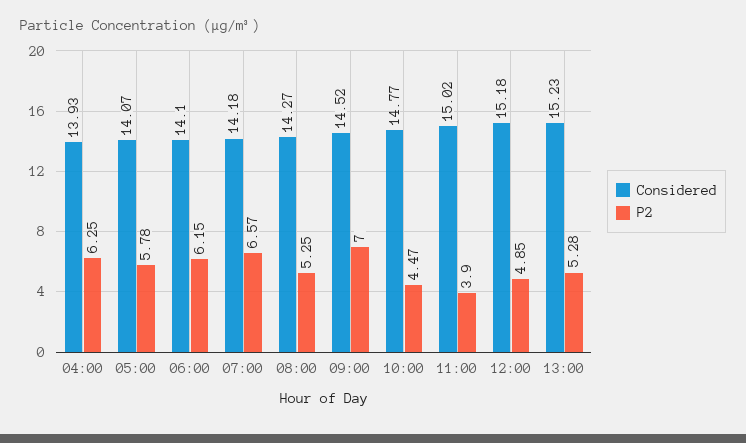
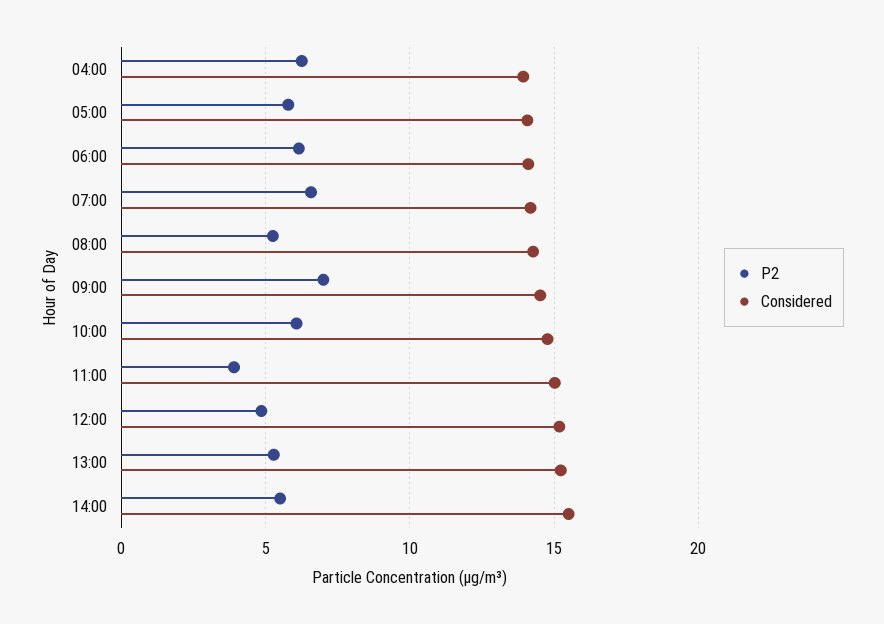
P2, 10:00: 4.47 -> 6
P2, 14:00: none -> 5.5
Considered, 14:00: none -> 15.5

